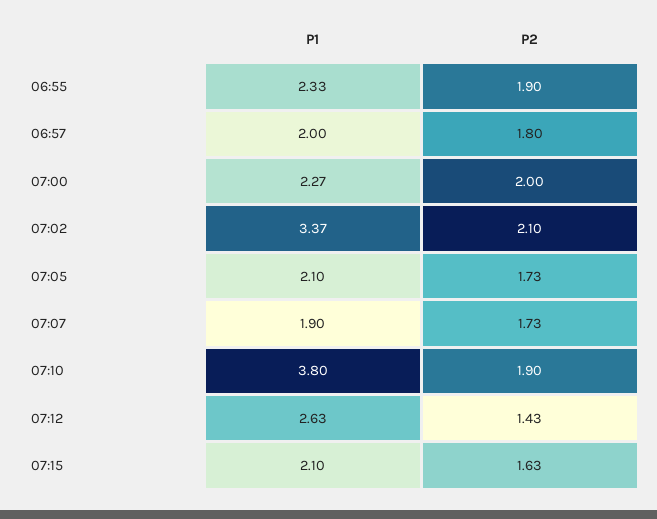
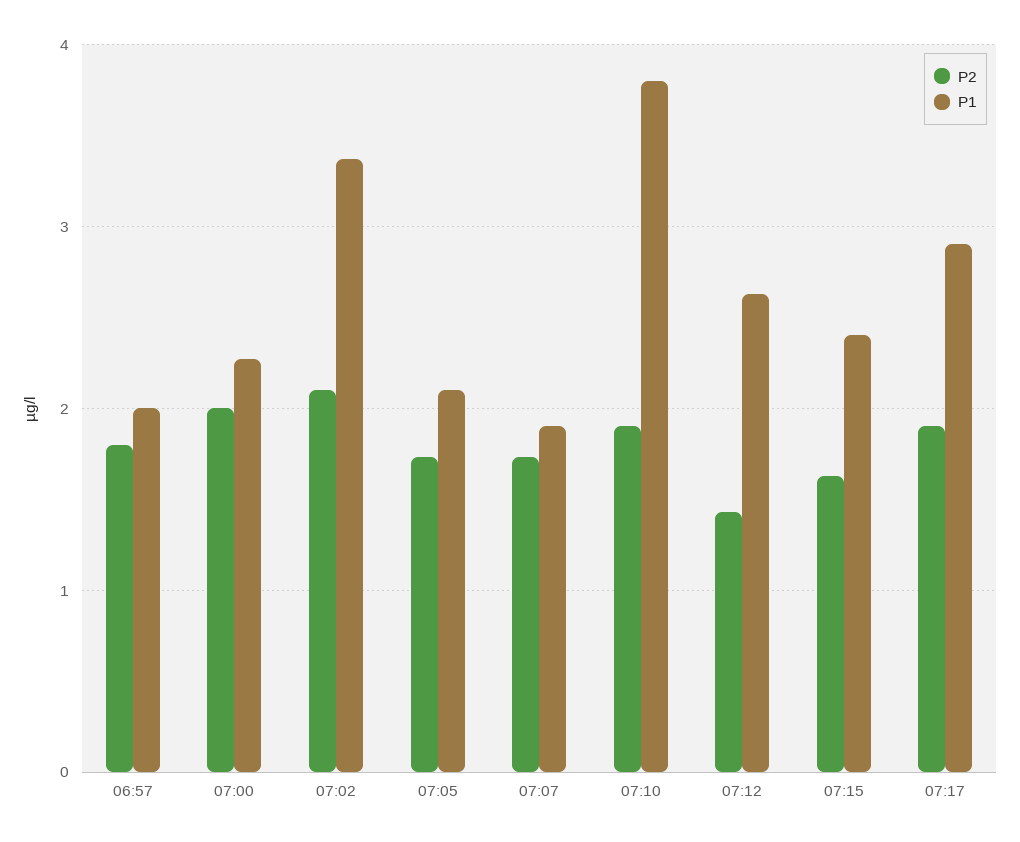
P1, 06:55: 2.33 -> none
P2, 06:55: 1.9 -> none
P1, 07:15: 2.1 -> 2.4
P2, 07:17: none -> 1.9
P1, 07:17: none -> 2.9

